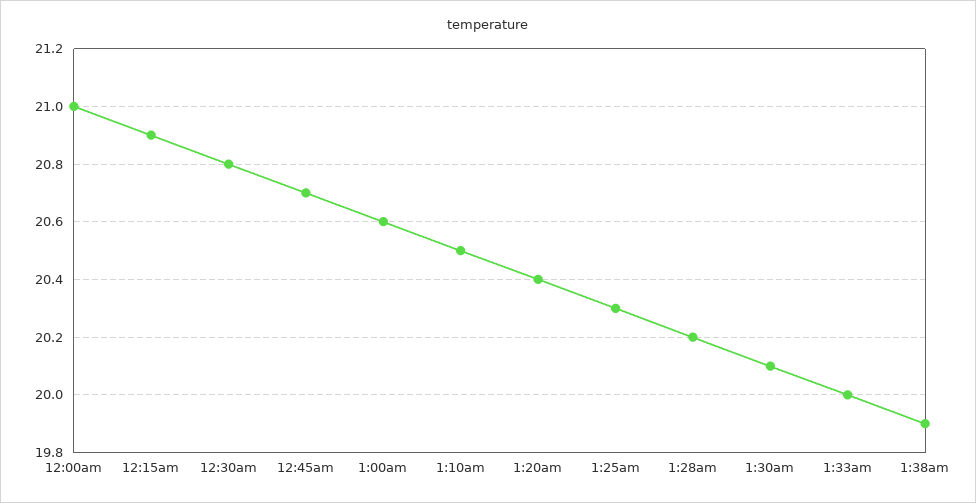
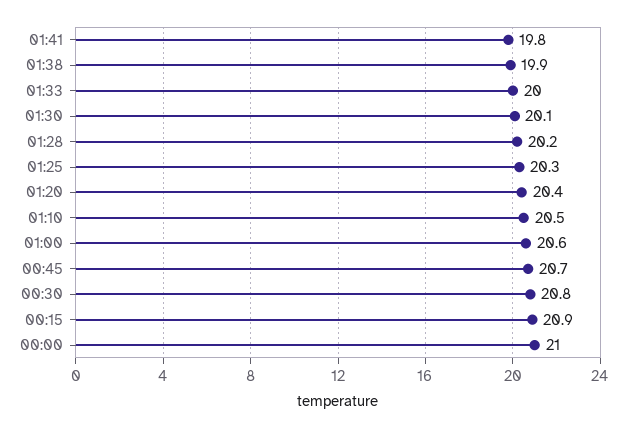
01:41: none -> 19.8

